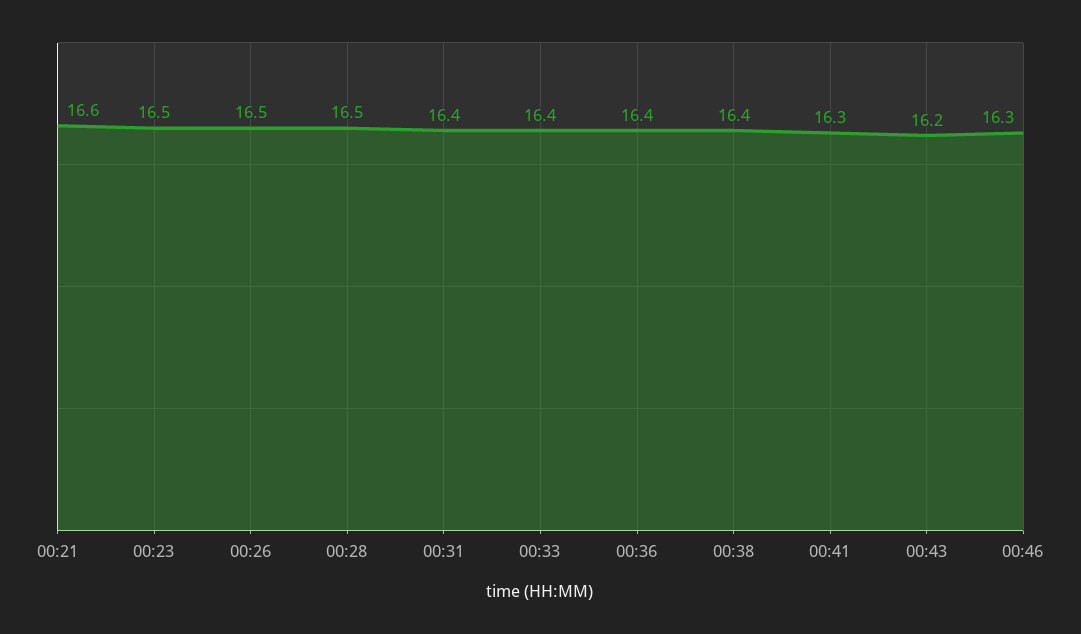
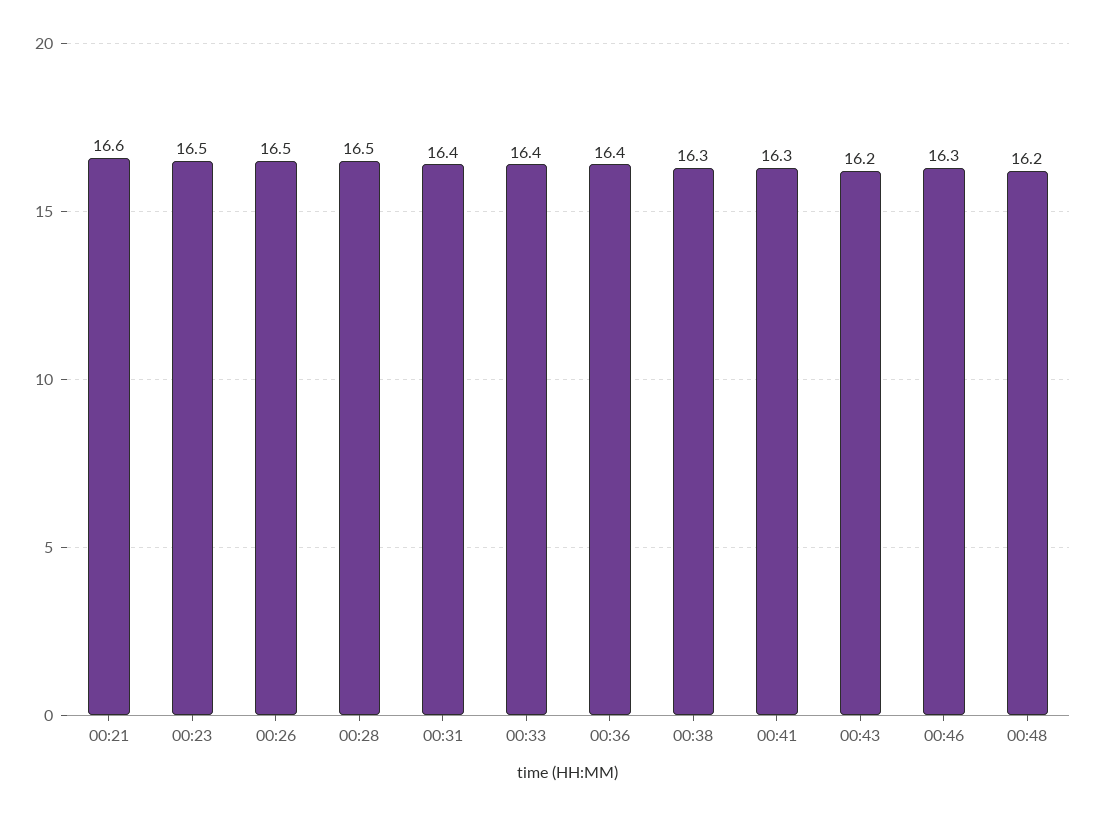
00:38: 16.4 -> 16.3
00:48: none -> 16.2

